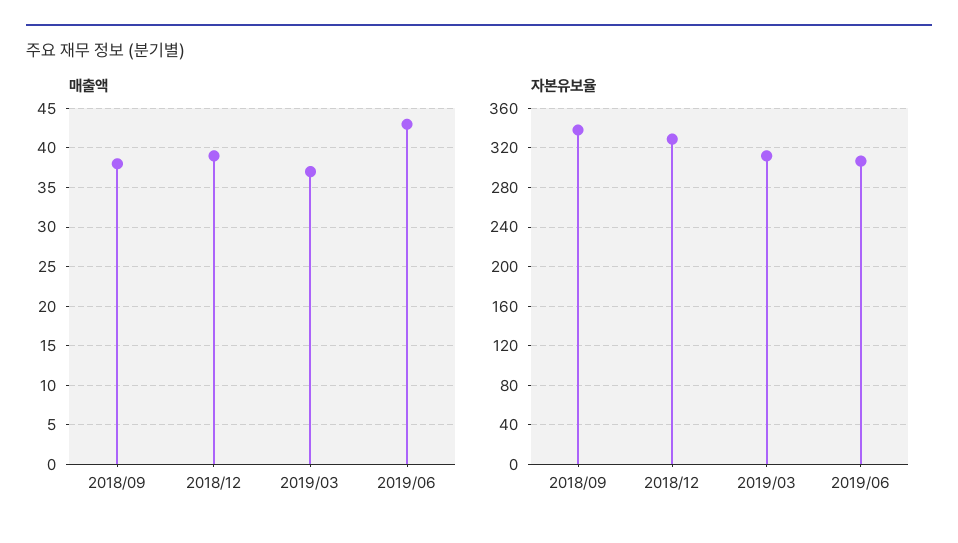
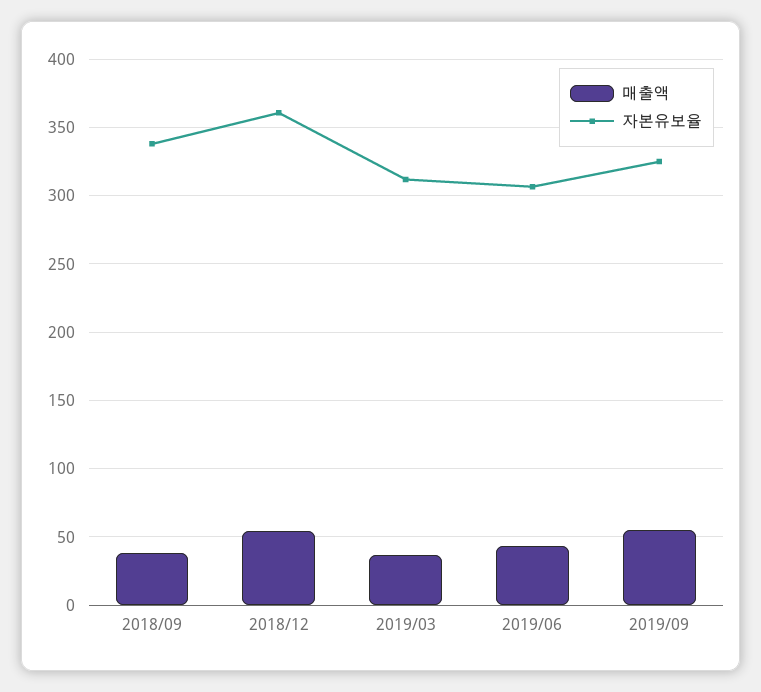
매출액, 2018/12: 39 -> 55
자본유보율, 2018/12: 330 -> 360
매출액, 2019/09: none -> 55
자본유보율, 2019/09: none -> 325

